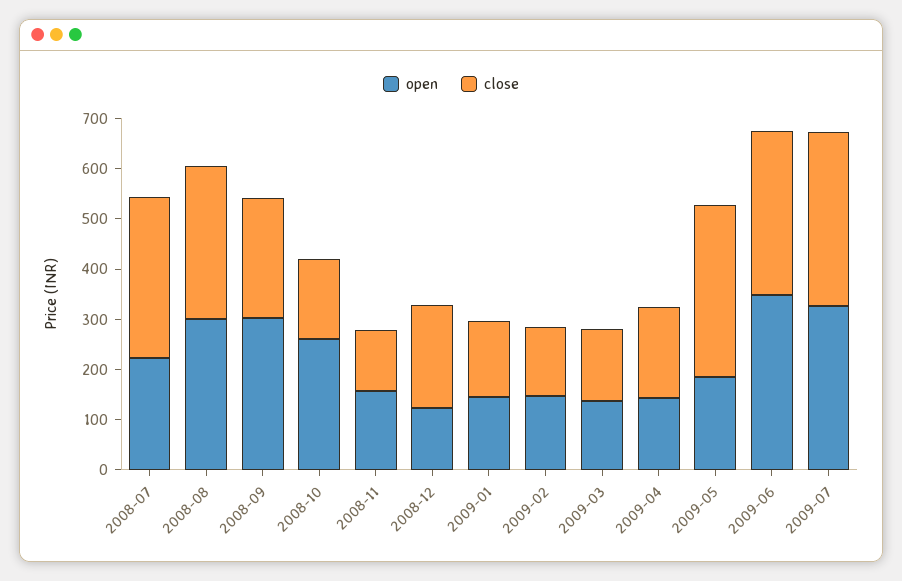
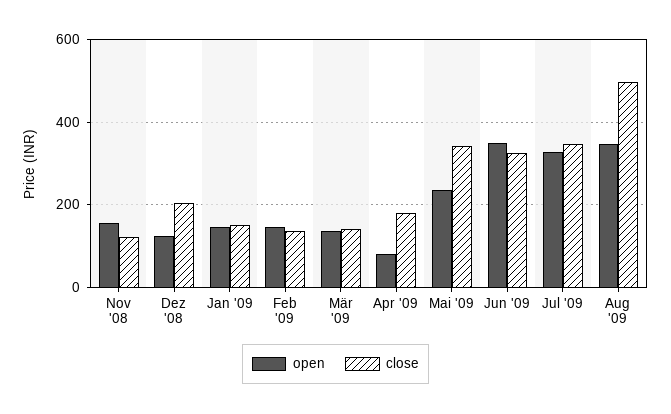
open, 2008-07: 220 -> none
close, 2008-07: 320 -> none
open, 2008-08: 300 -> none
close, 2008-08: 300 -> none
open, 2008-09: 300 -> none
close, 2008-09: 240 -> none
open, 2008-10: 260 -> none
close, 2008-10: 160 -> none
open, 2009-04: 140 -> 80
open, 2009-05: 180 -> 240
open, Aug '09: none -> 340
close, Aug '09: none -> 500

